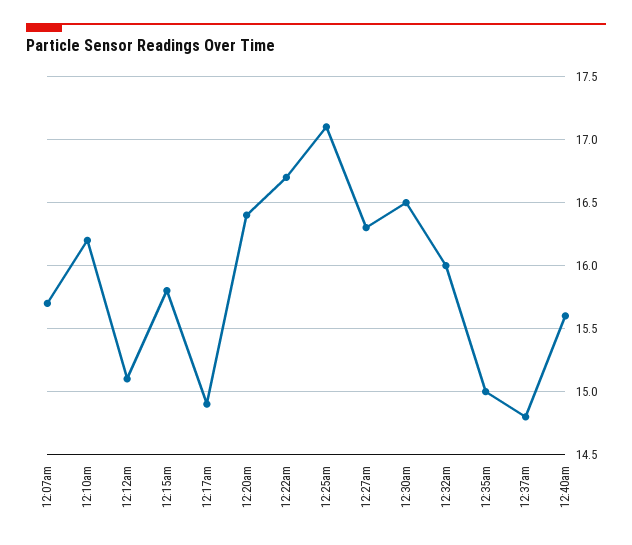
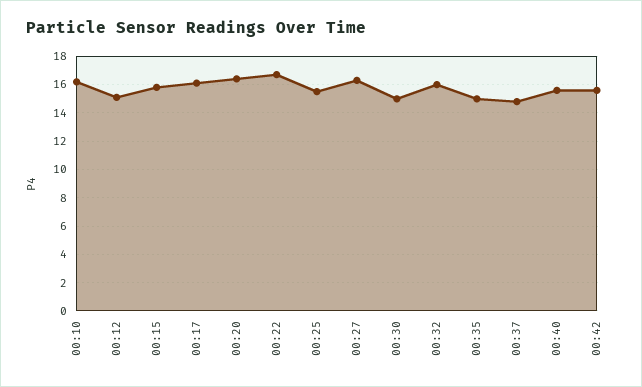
12:07am: 15.7 -> none
12:17am: 14.9 -> 16
12:25am: 17.1 -> 15.5
12:30am: 16.5 -> 15
00:42: none -> 15.5

